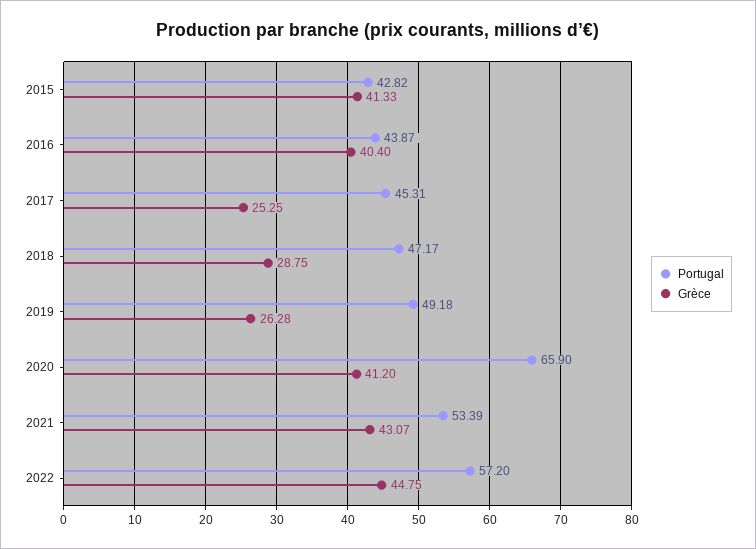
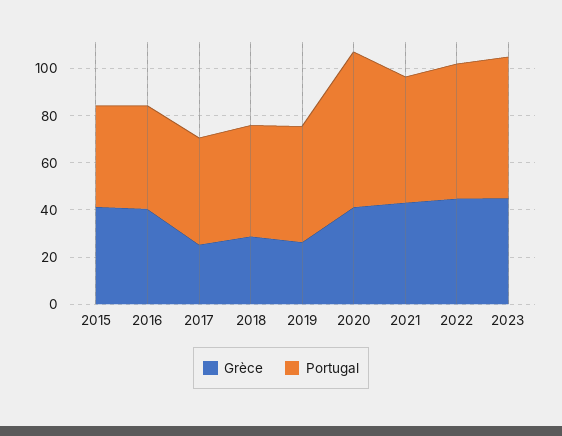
Grèce, 2023: none -> 45
Portugal, 2023: none -> 60

